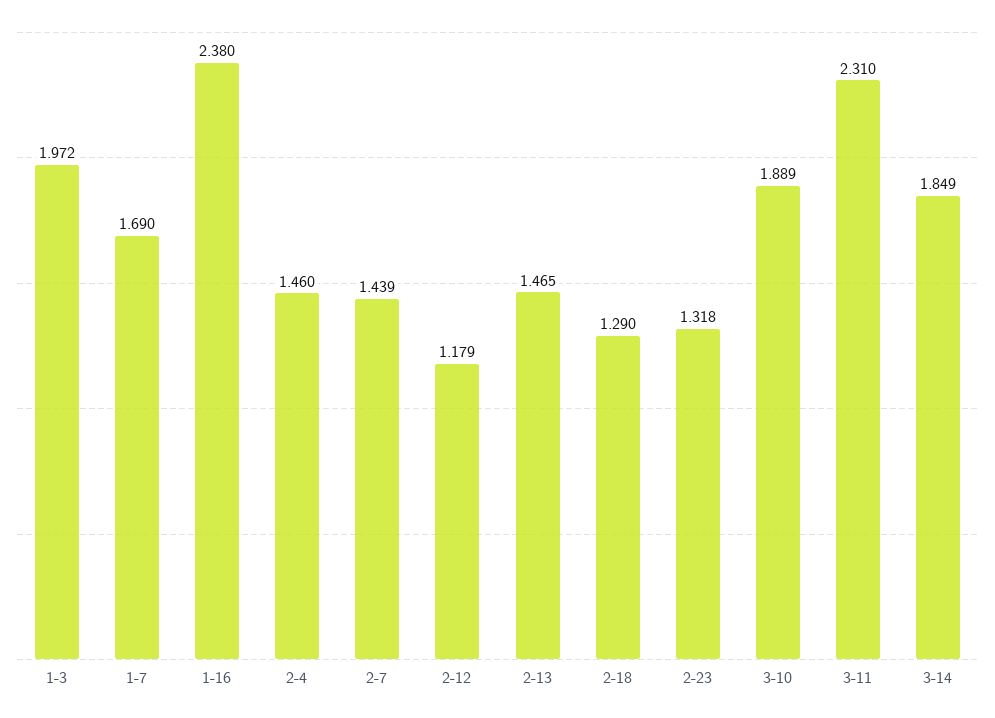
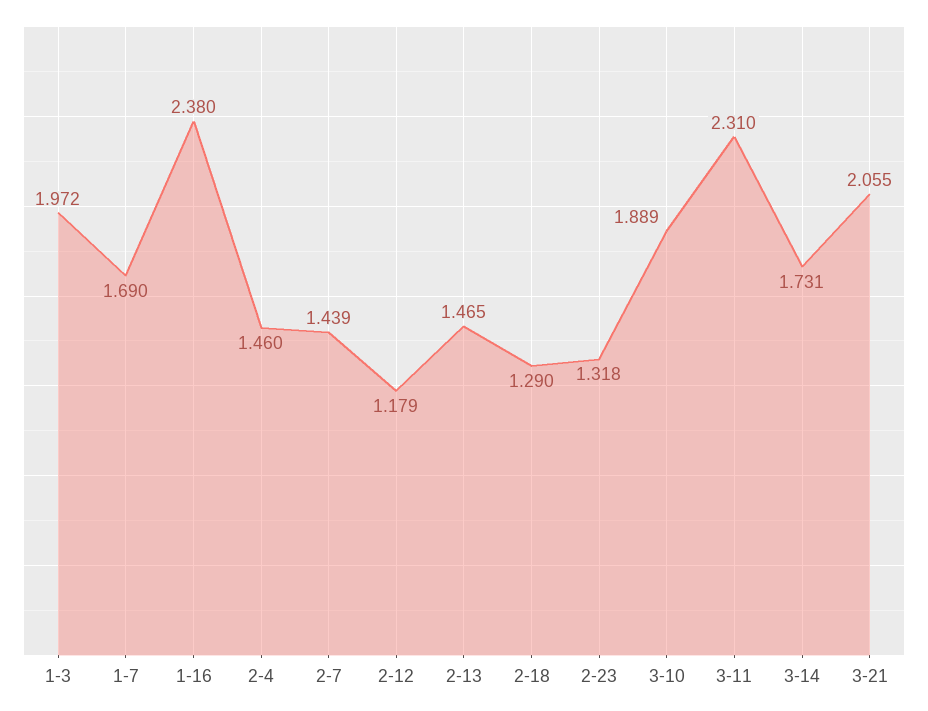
3-14: 1.849 -> 1.731
3-21: none -> 2.055

